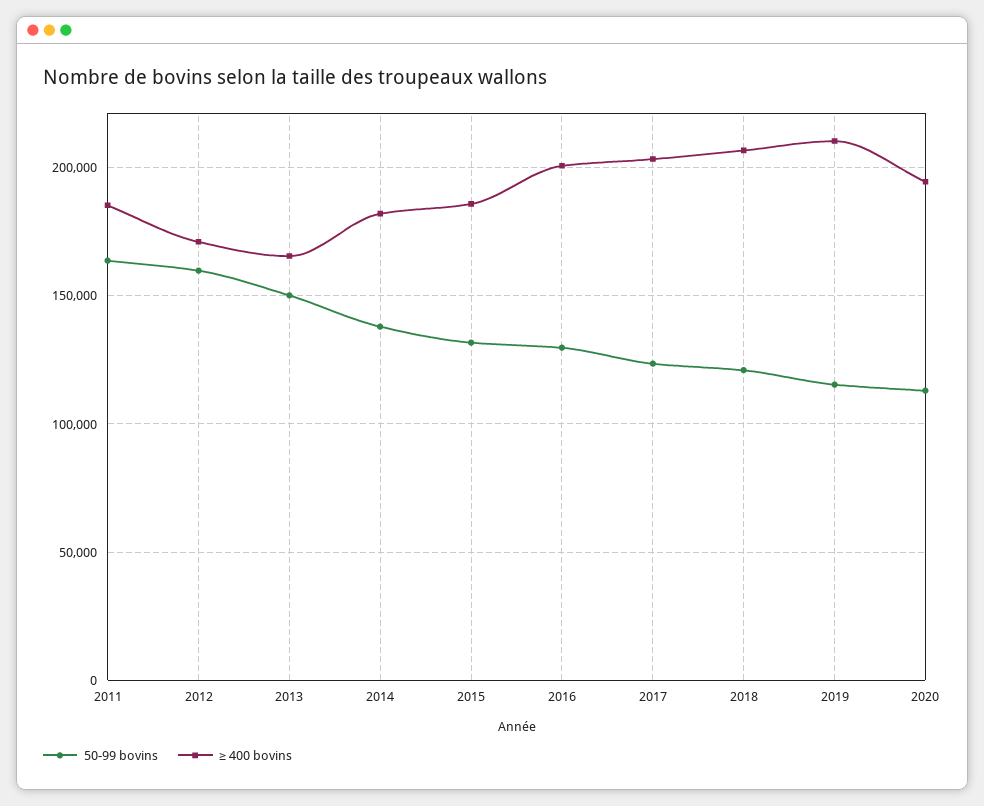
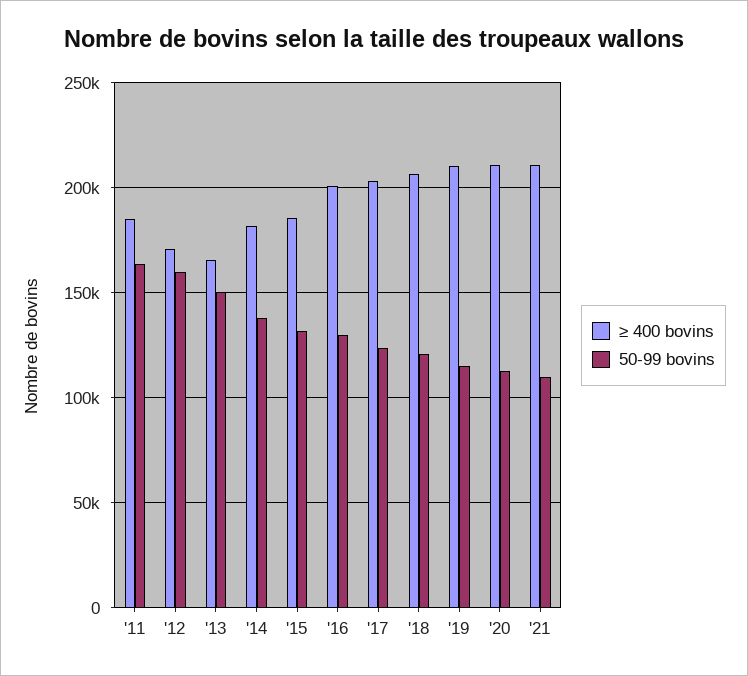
≥ 400 bovins, 2020: 195000 -> 210000
≥ 400 bovins, '21: none -> 210000
50-99 bovins, '21: none -> 110000

